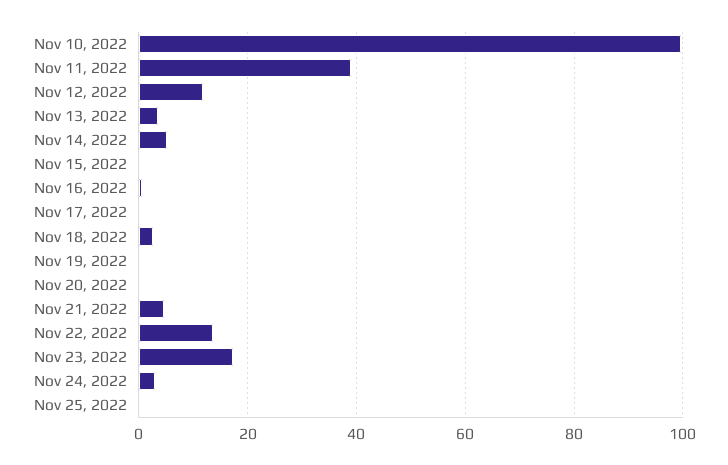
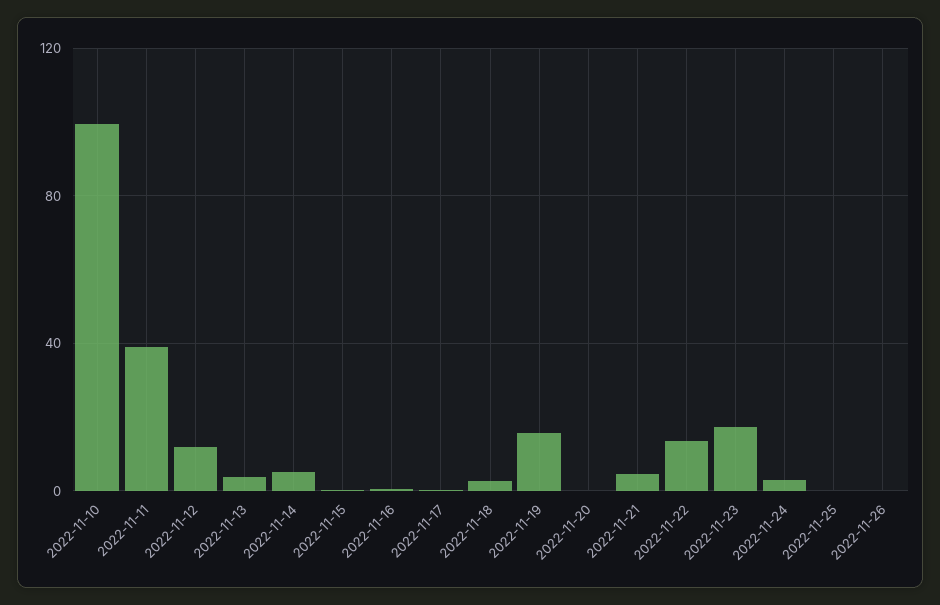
Nov 19, 2022: 0 -> 15
2022-11-26: none -> 0

